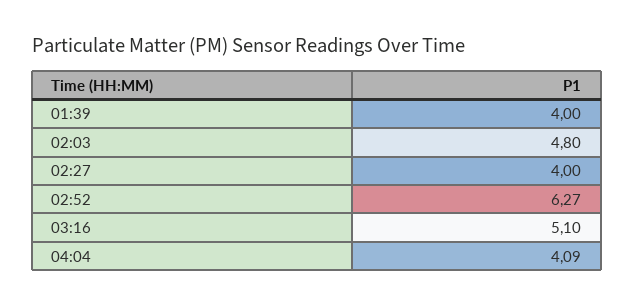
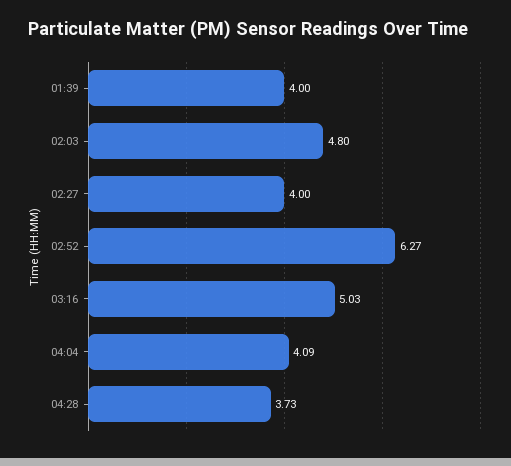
03:16: 5.1 -> 5.03
04:28: none -> 3.73

